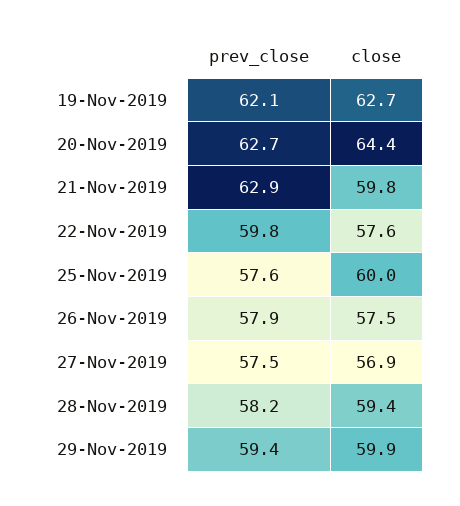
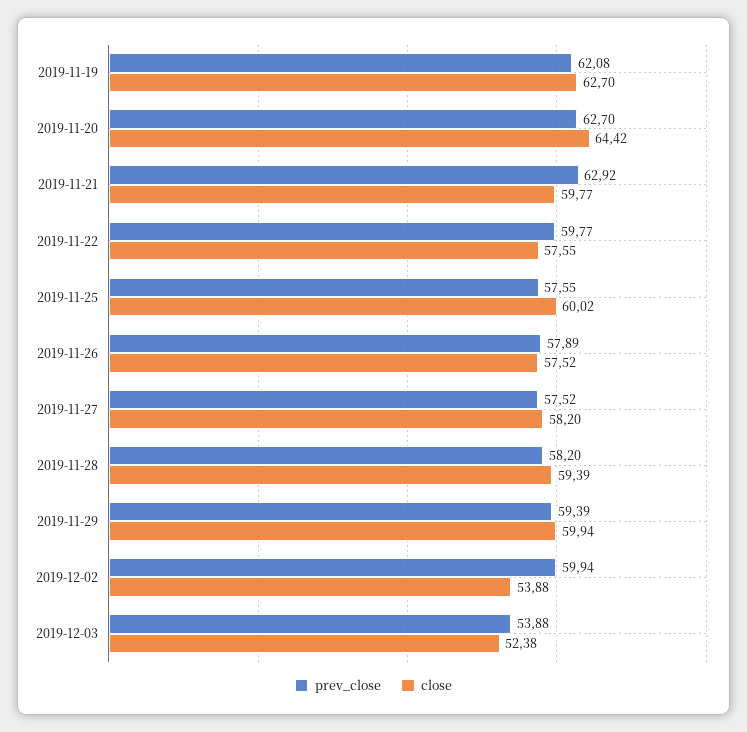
close, 27-Nov-2019: 56.9 -> 58.2
prev_close, 2019-12-02: none -> 59.94
close, 2019-12-02: none -> 53.88
prev_close, 2019-12-03: none -> 53.88
close, 2019-12-03: none -> 52.38

